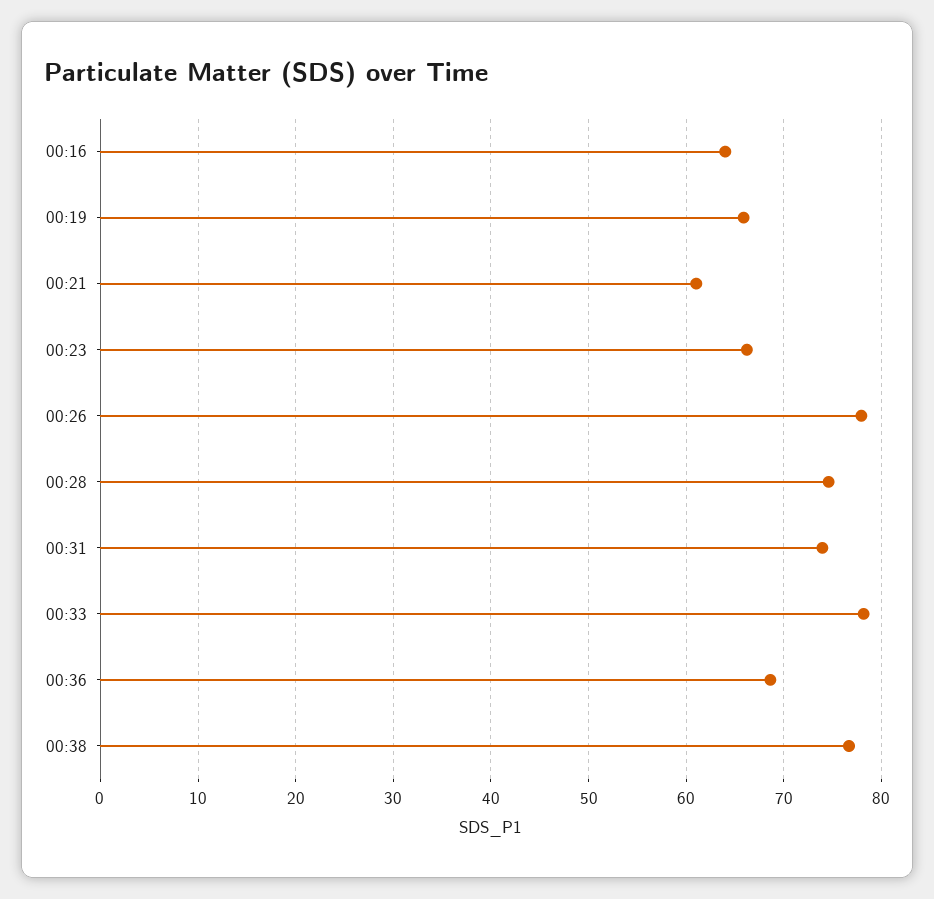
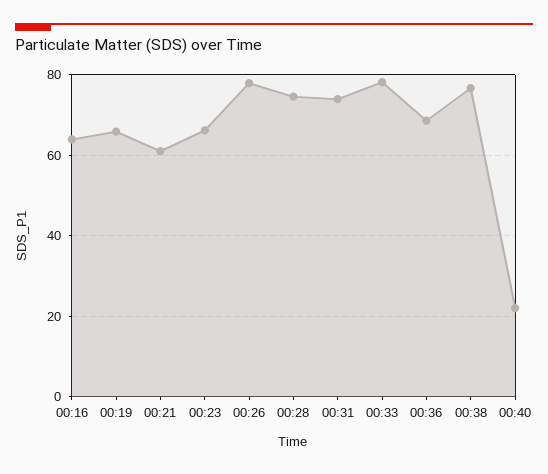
00:40: none -> 22

